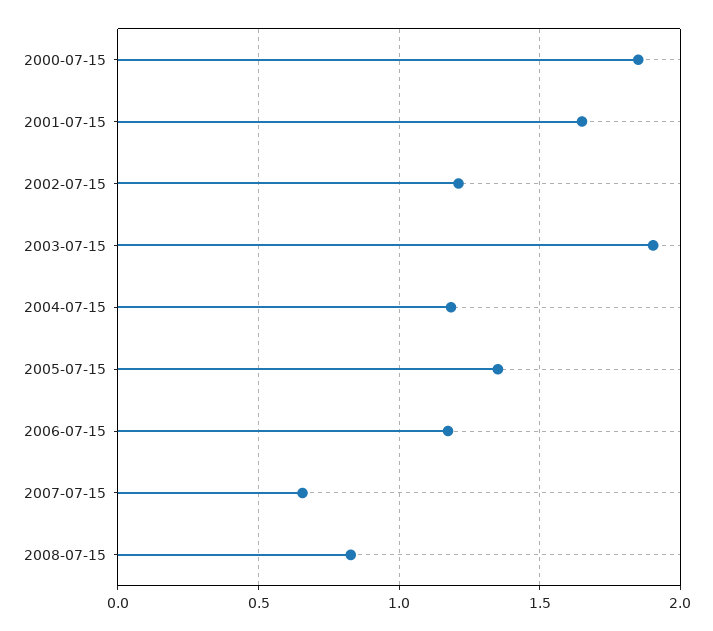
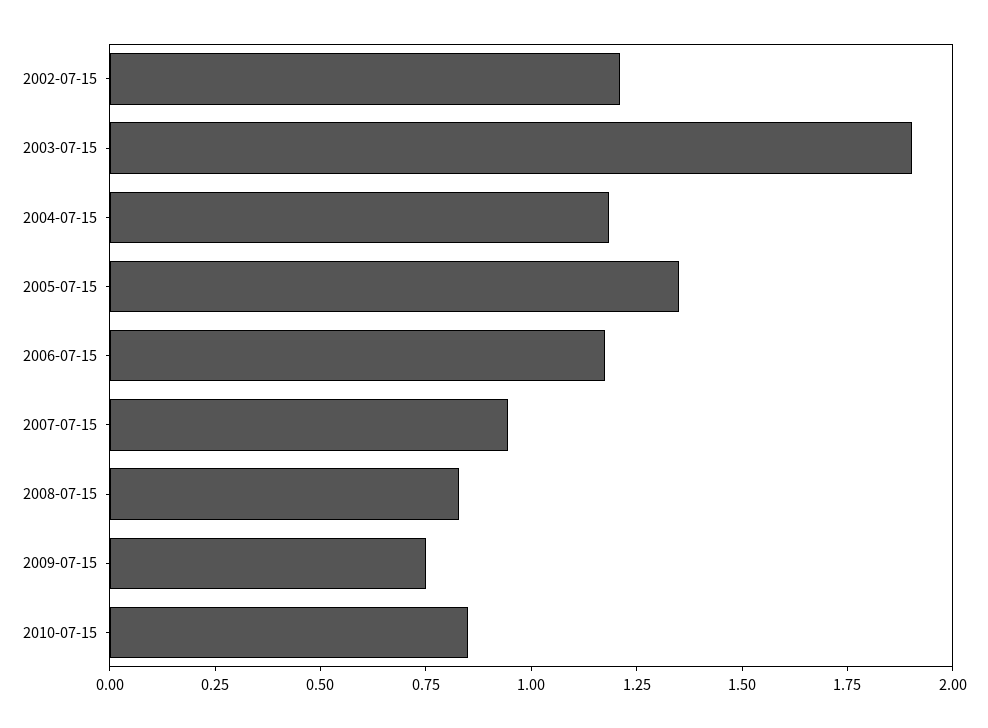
2000-07-15: 1.85 -> none
2001-07-15: 1.65 -> none
2007-07-15: 0.65 -> 0.95
2009-07-15: none -> 0.75
2010-07-15: none -> 0.85

